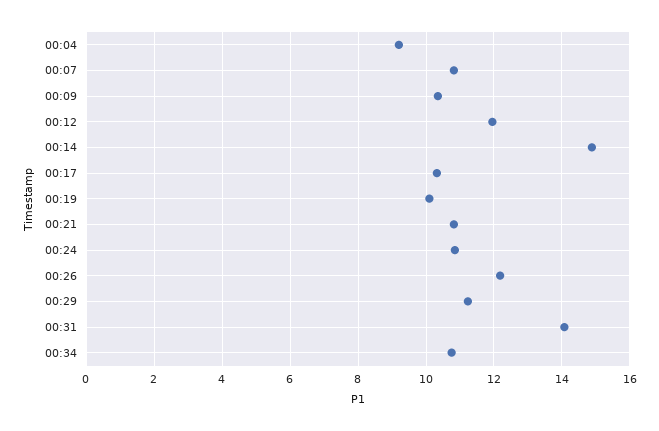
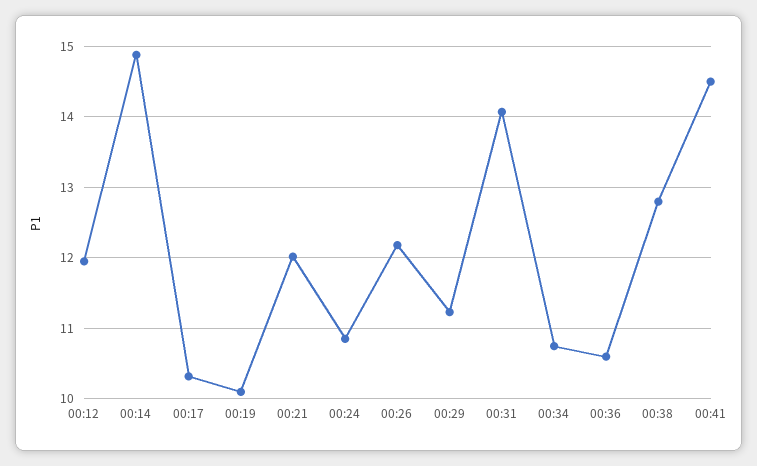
00:04: 9.2 -> none
00:07: 10.8 -> none
00:09: 10.4 -> none
00:21: 10.8 -> 12
00:36: none -> 10.6
00:38: none -> 12.8
00:41: none -> 14.5

